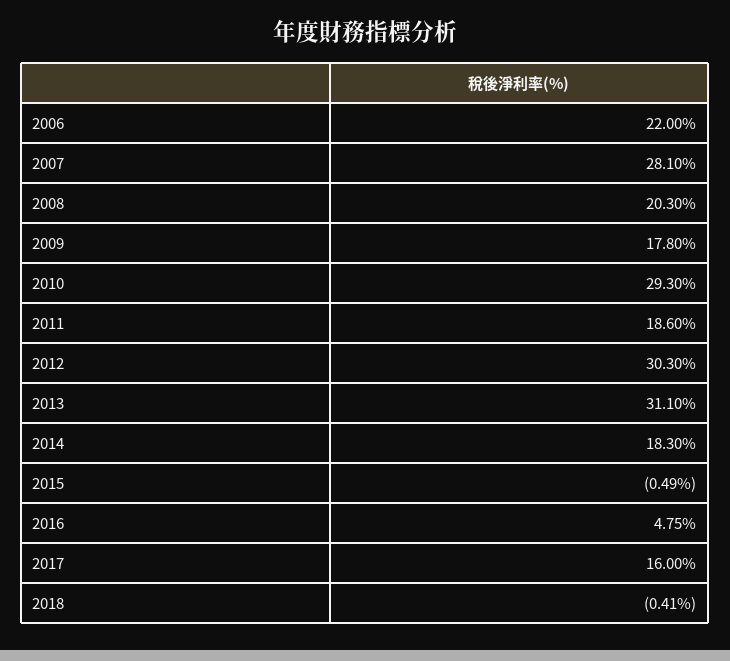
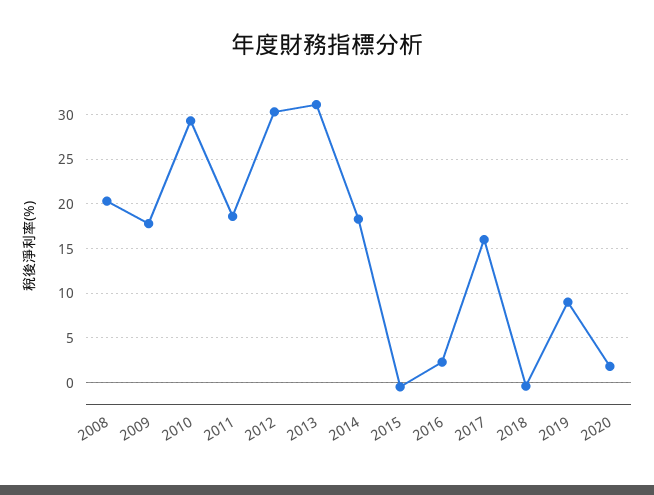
2006: 22 -> none
2007: 28.1 -> none
2016: 4.75 -> 2
2019: none -> 9
2020: none -> 2

